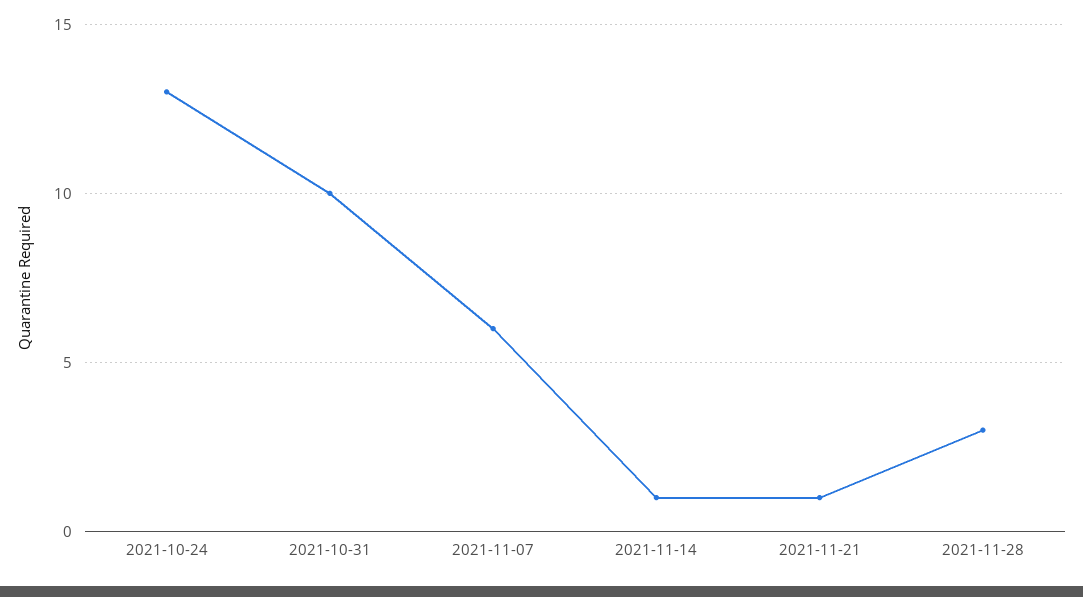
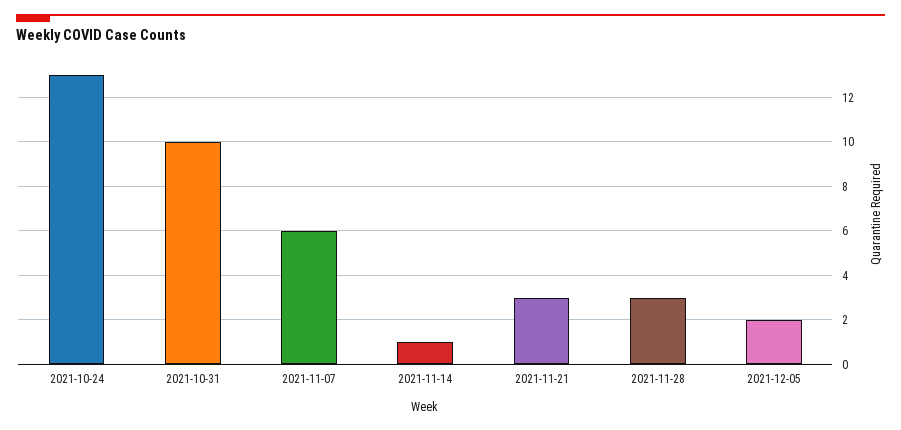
2021-11-21: 1 -> 3
2021-12-05: none -> 2

